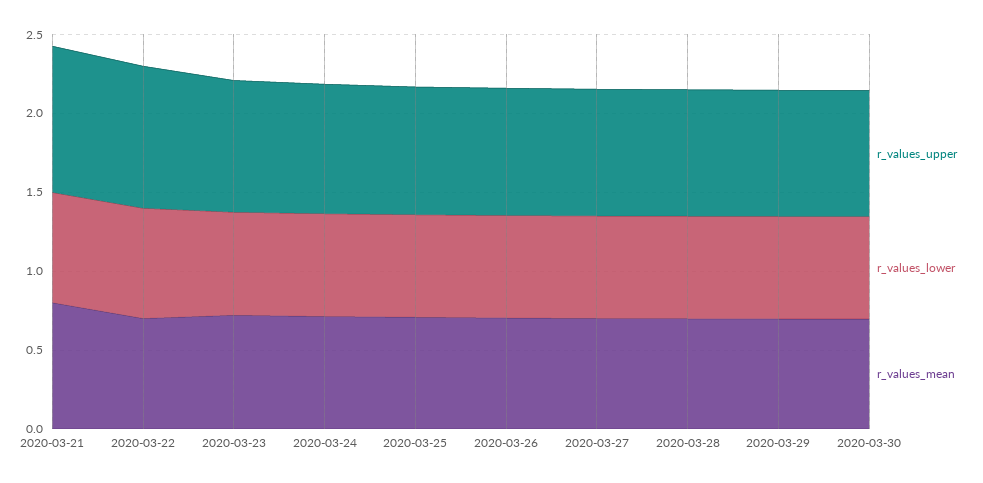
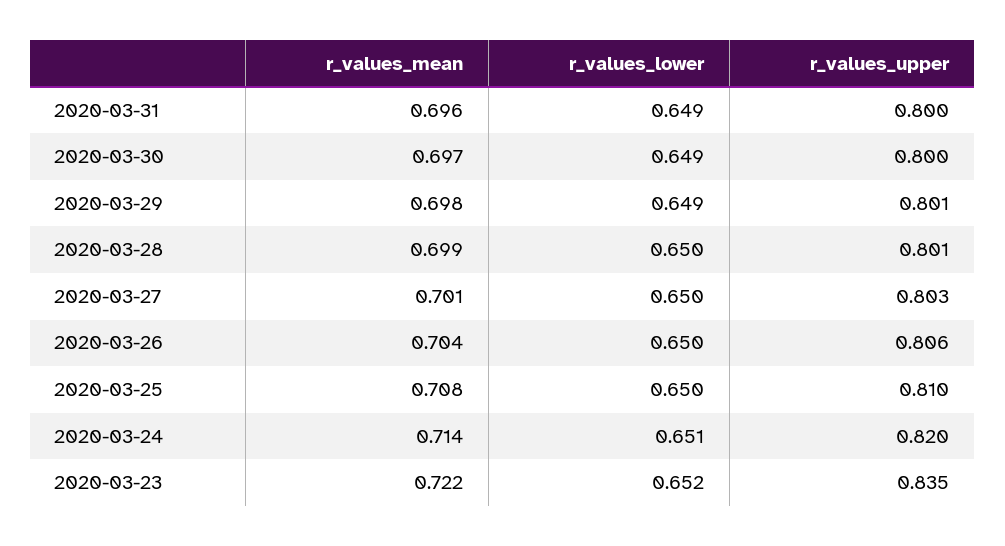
r_values_upper, 2020-03-21: 0.9 -> none
r_values_lower, 2020-03-21: 0.7 -> none
r_values_mean, 2020-03-21: 0.8 -> none
r_values_upper, 2020-03-22: 0.9 -> none
r_values_lower, 2020-03-22: 0.7 -> none
r_values_mean, 2020-03-22: 0.7 -> none
r_values_mean, 2020-03-31: none -> 0.696
r_values_lower, 2020-03-31: none -> 0.649
r_values_upper, 2020-03-31: none -> 0.8

